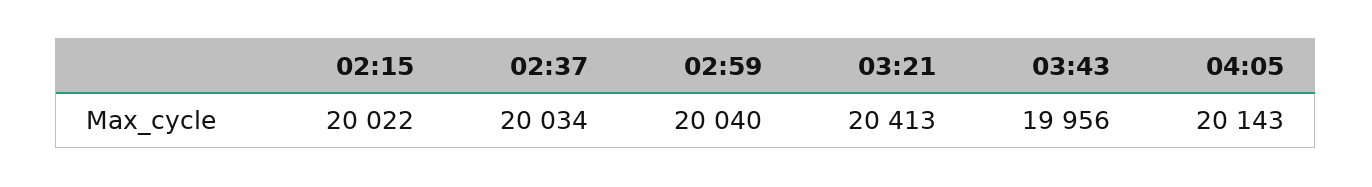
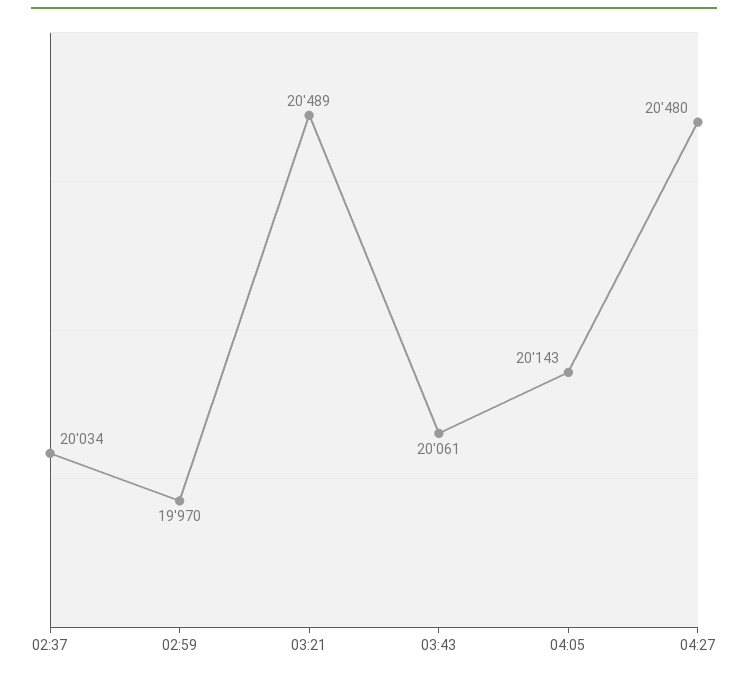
02:15: 20022 -> none
02:59: 20040 -> 19970
03:21: 20413 -> 20489
03:43: 19956 -> 20061
04:27: none -> 20480

